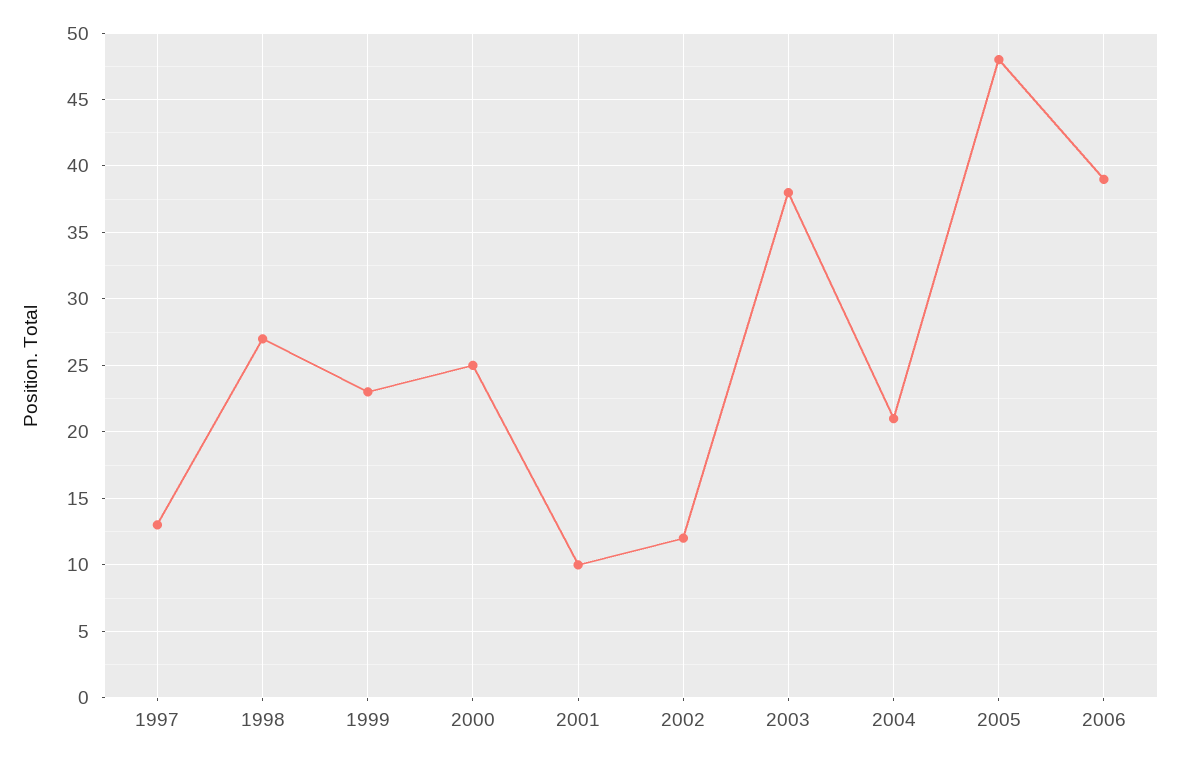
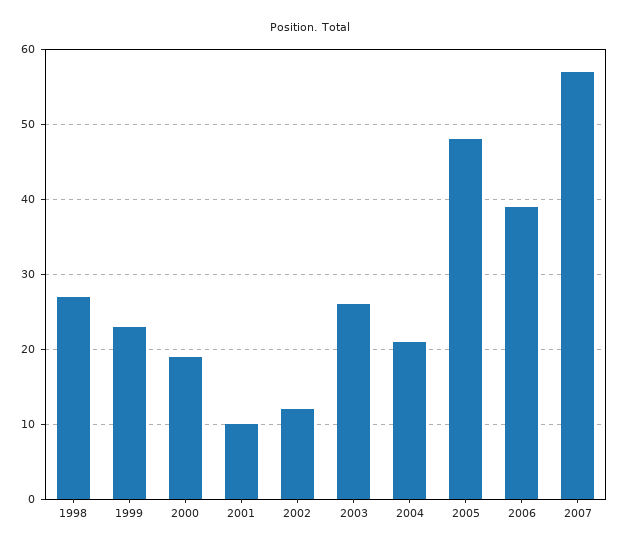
1997: 13 -> none
2000: 25 -> 19
2003: 38 -> 26
2007: none -> 57

